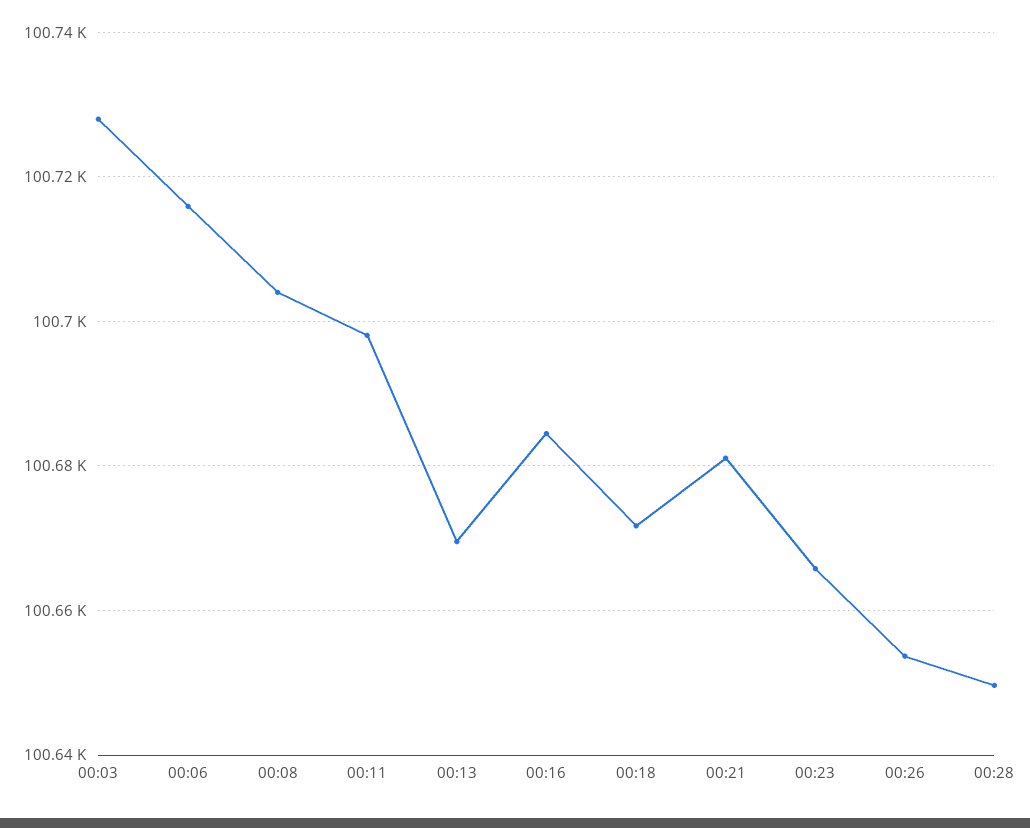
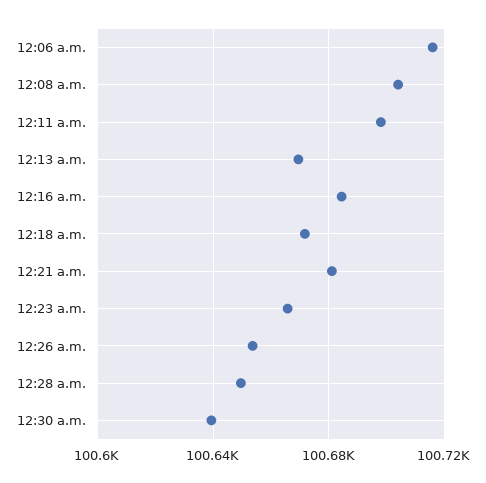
00:03: 100728 -> none
12:30 a.m.: none -> 100640

